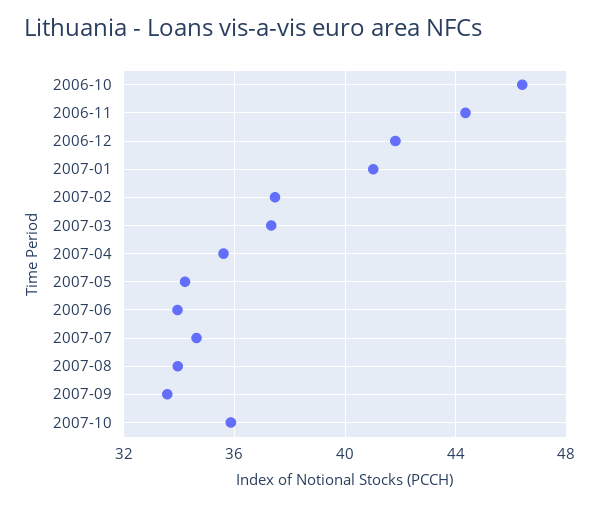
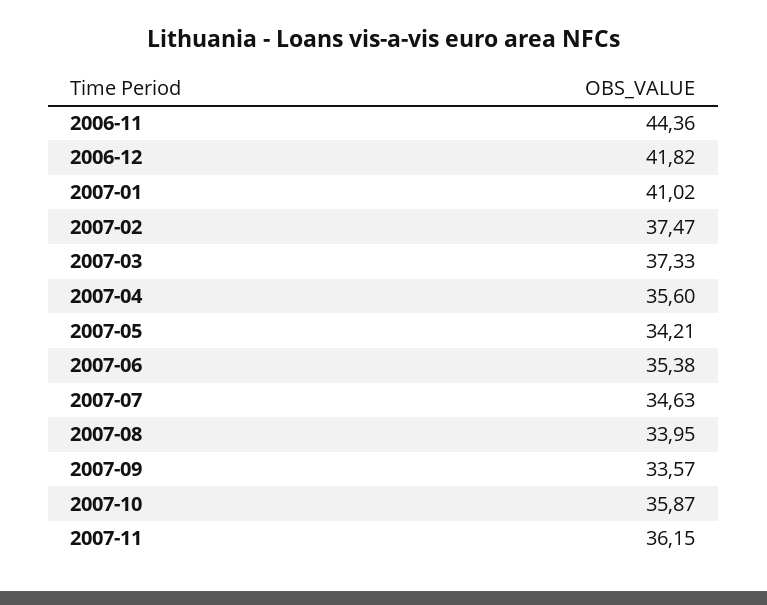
2006-10: 46.5 -> none
2007-06: 34 -> 35.38
2007-11: none -> 36.15

